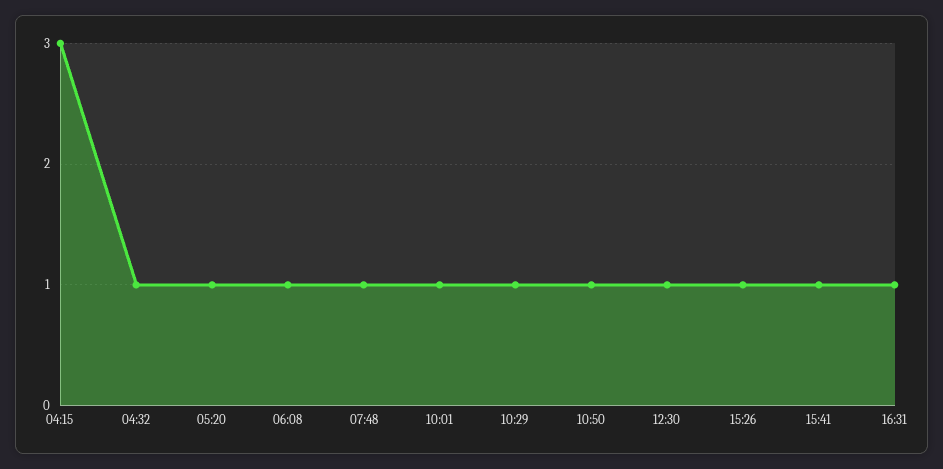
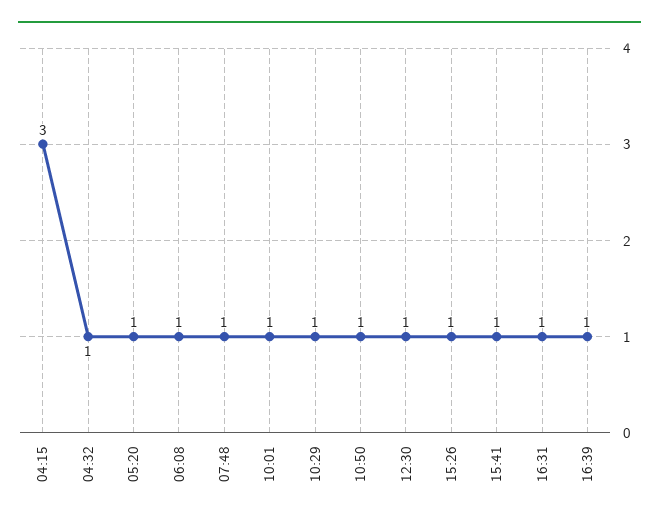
16:39: none -> 1

